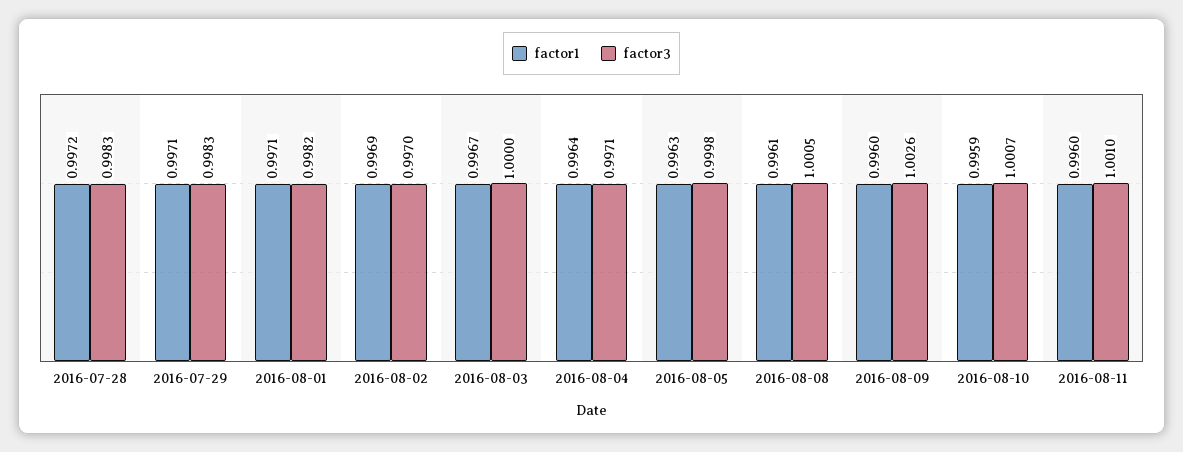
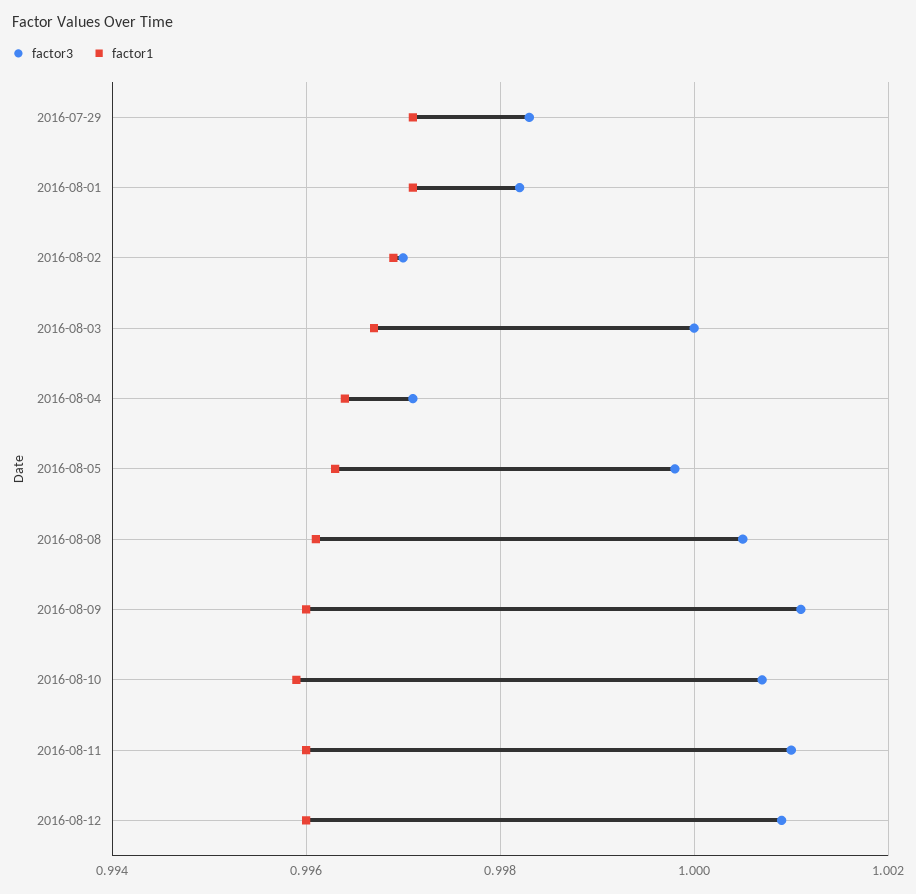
factor1, 2016-07-28: 0.9972 -> none
factor3, 2016-07-28: 0.9983 -> none
factor3, 2016-08-09: 1.0026 -> 1.001
factor3, 2016-08-12: none -> 1.001
factor1, 2016-08-12: none -> 0.996

